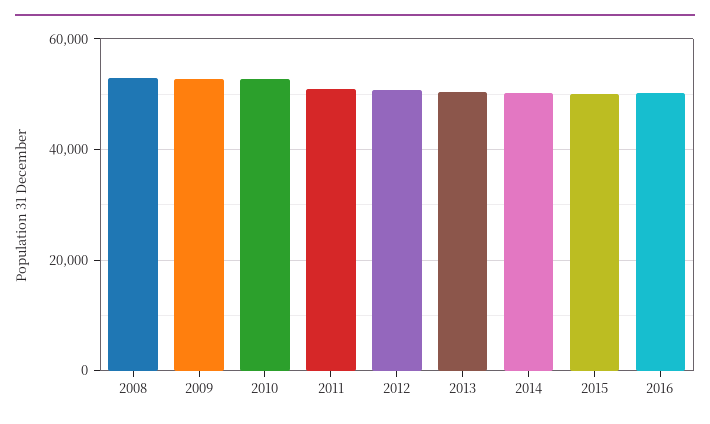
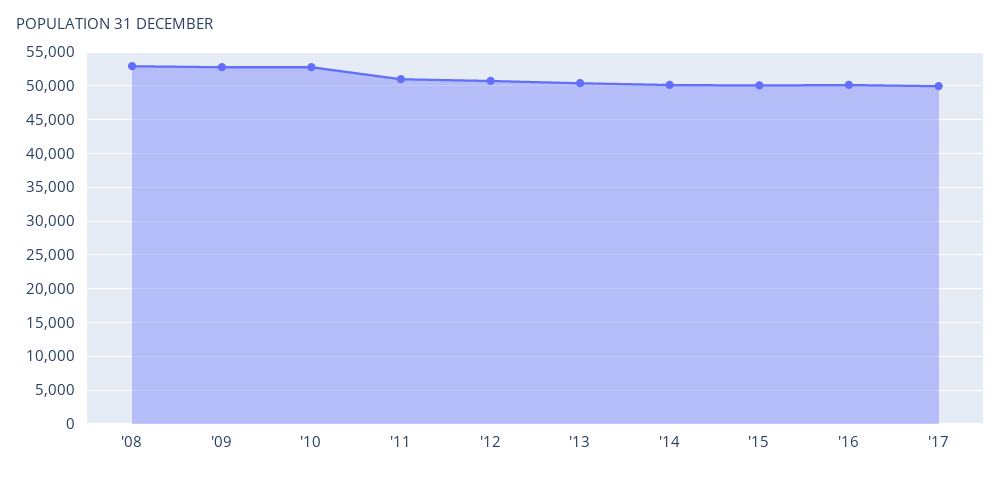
'17: none -> 50000

